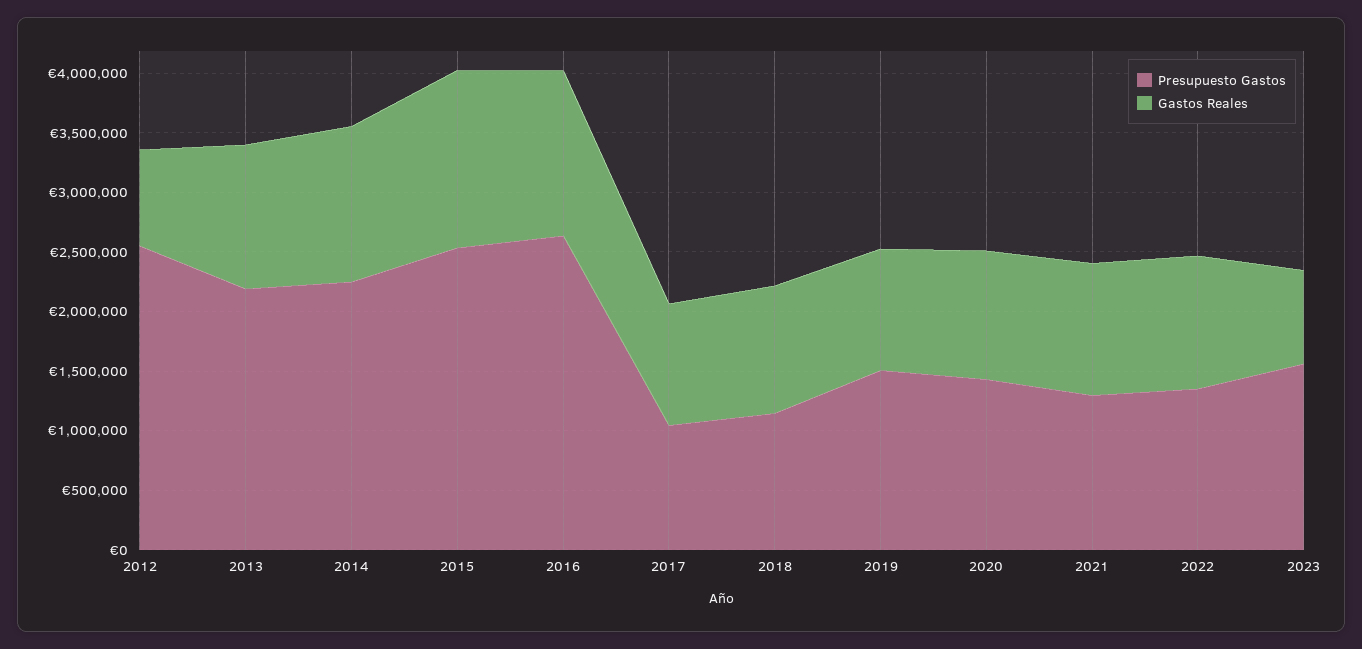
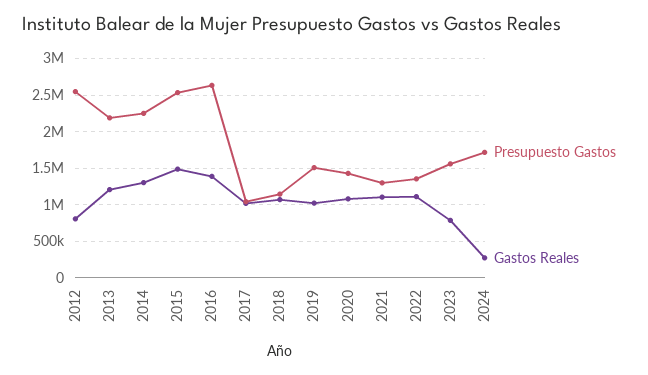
Presupuesto Gastos, 2024: none -> 1700000
Gastos Reales, 2024: none -> 300000

